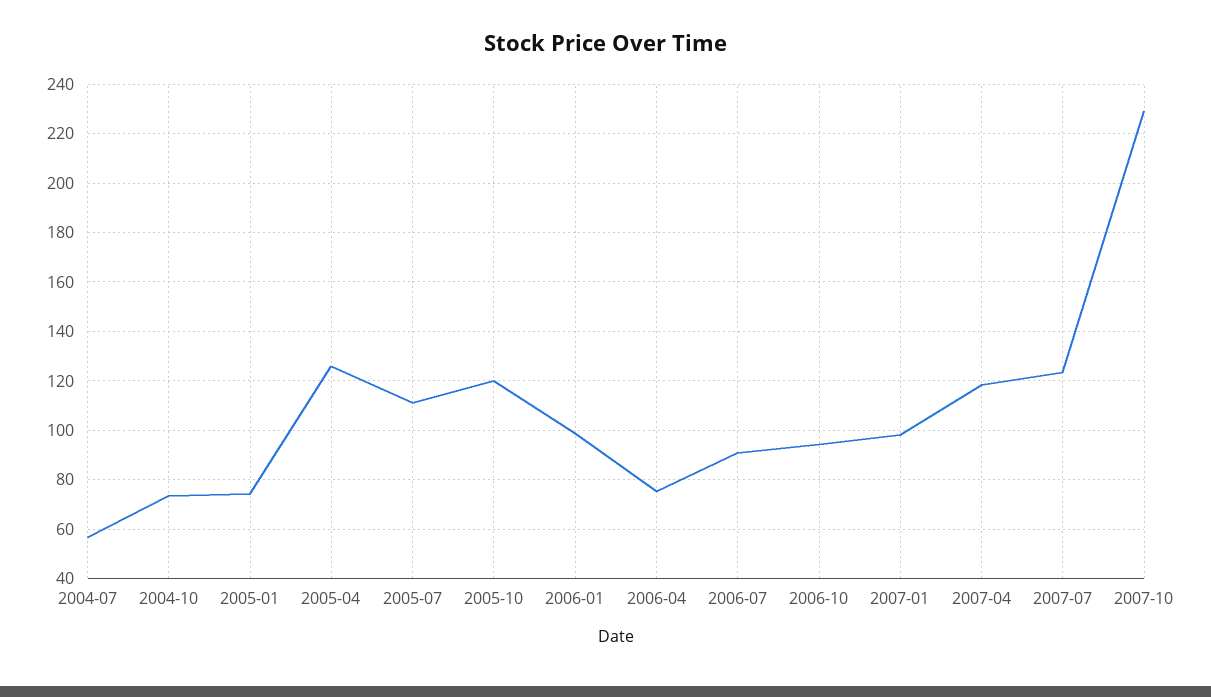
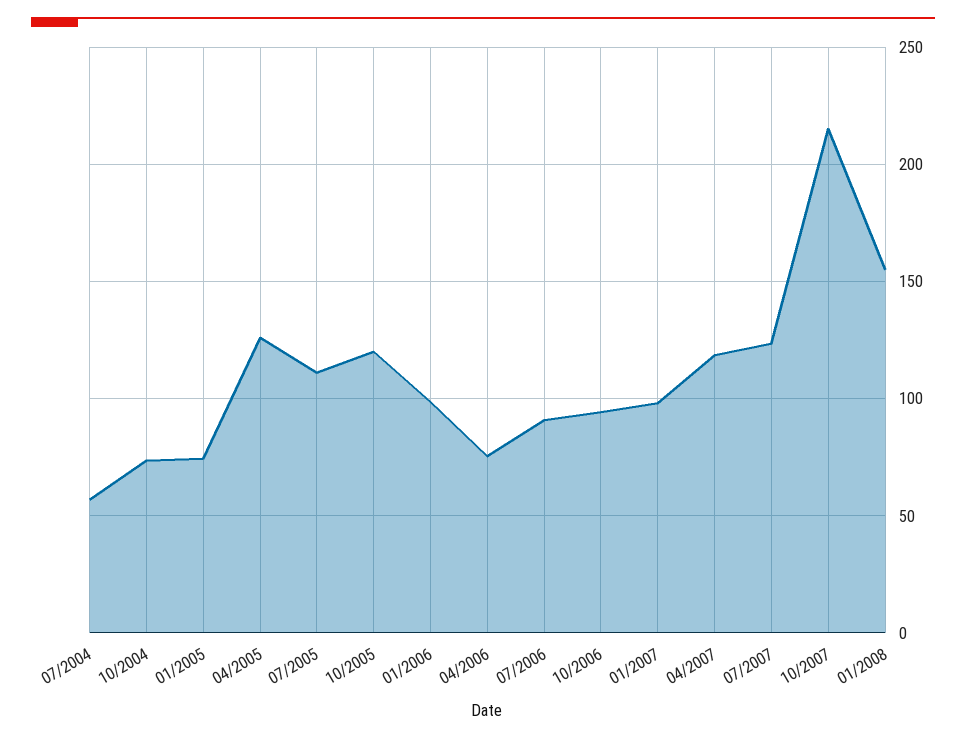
2007-10: 230 -> 215
01/2008: none -> 155

